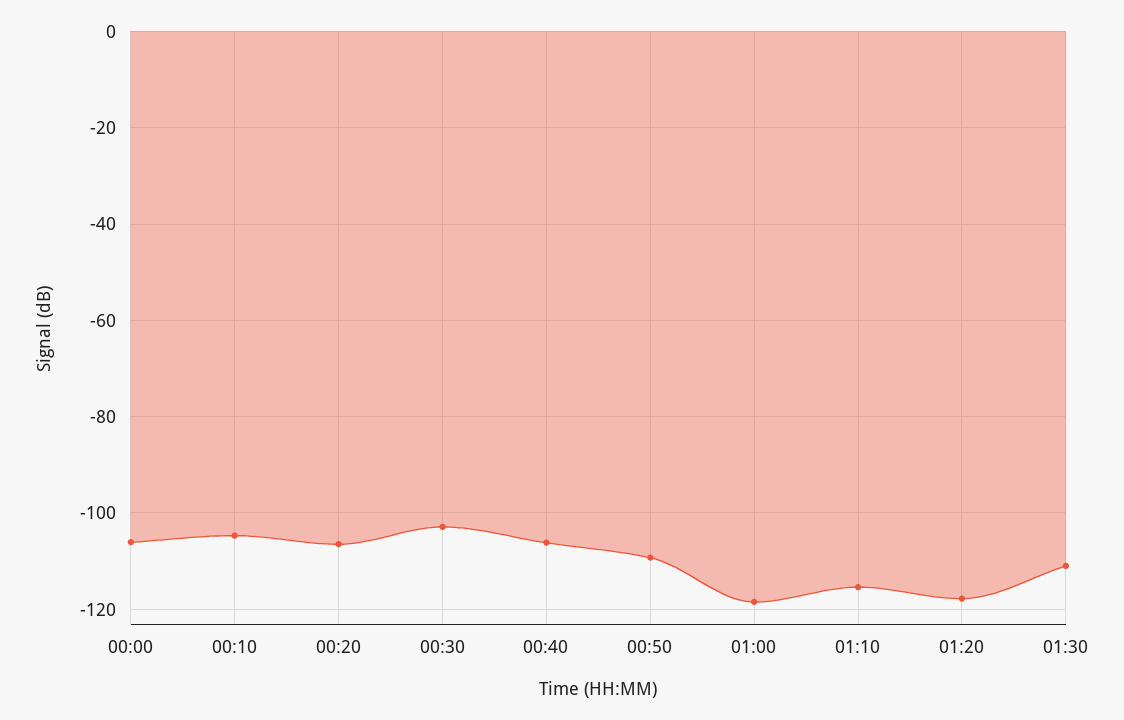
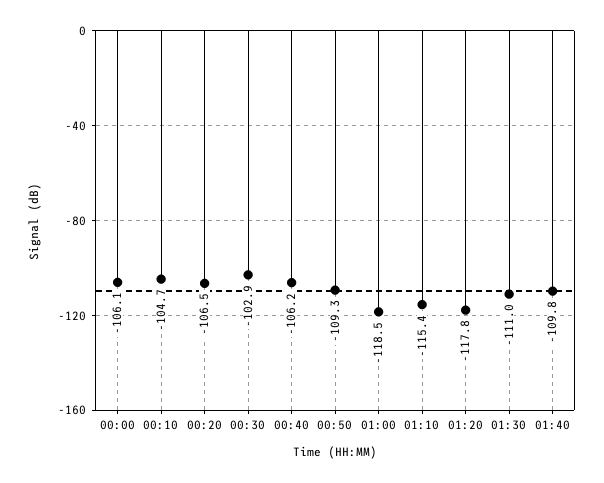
01:40: none -> -109.8

